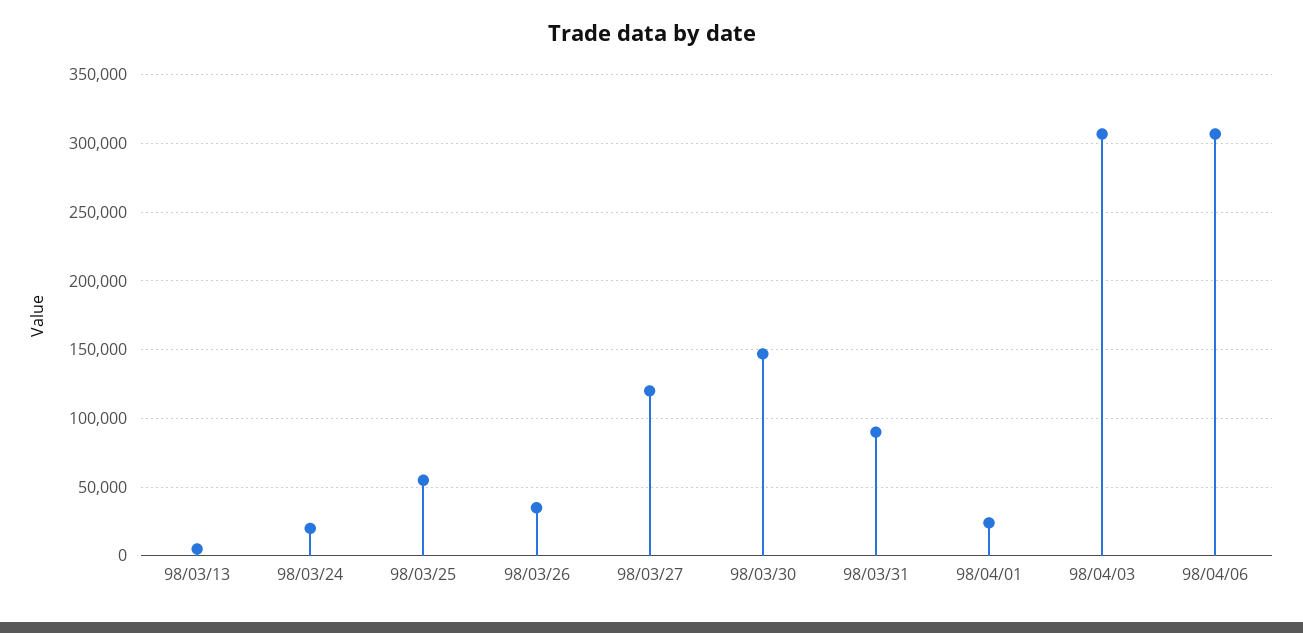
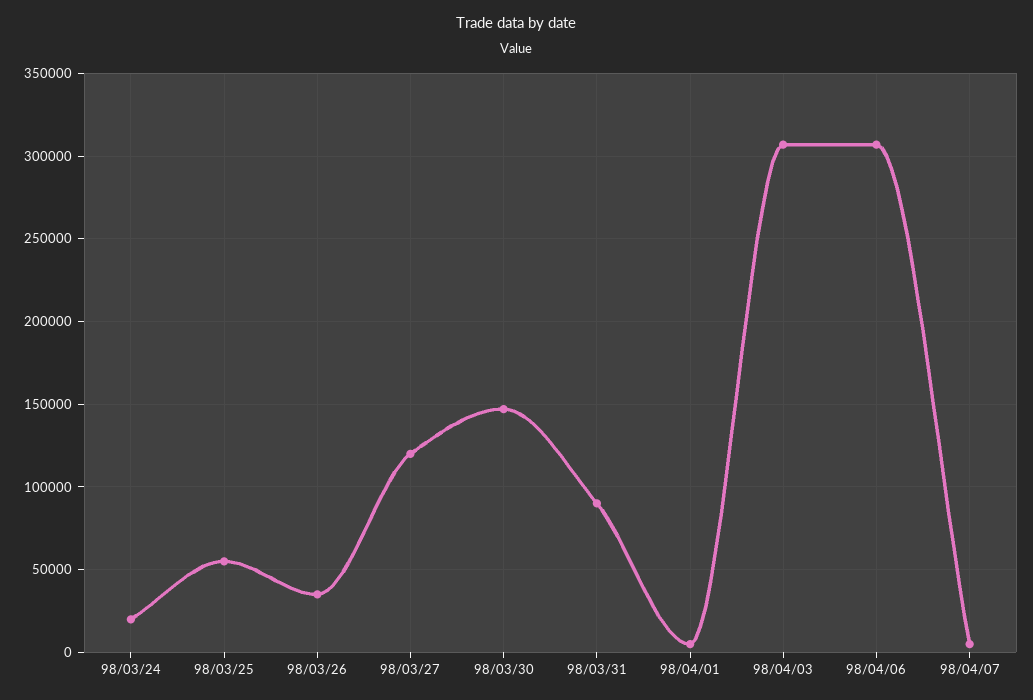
98/03/13: 5000 -> none
98/04/01: 25000 -> 5000
98/04/07: none -> 5000

